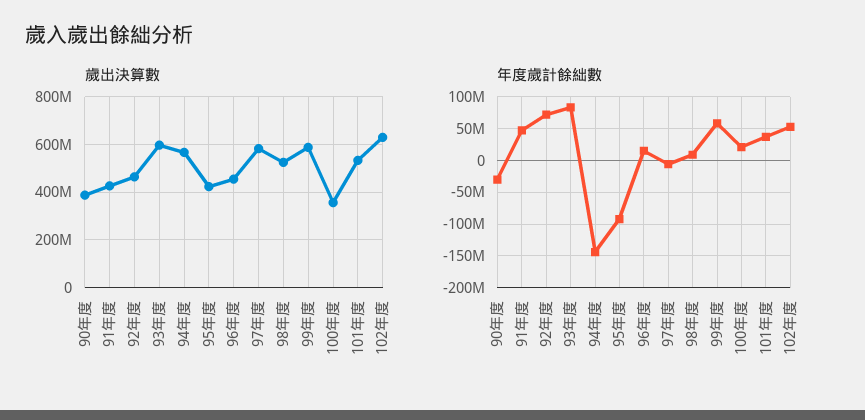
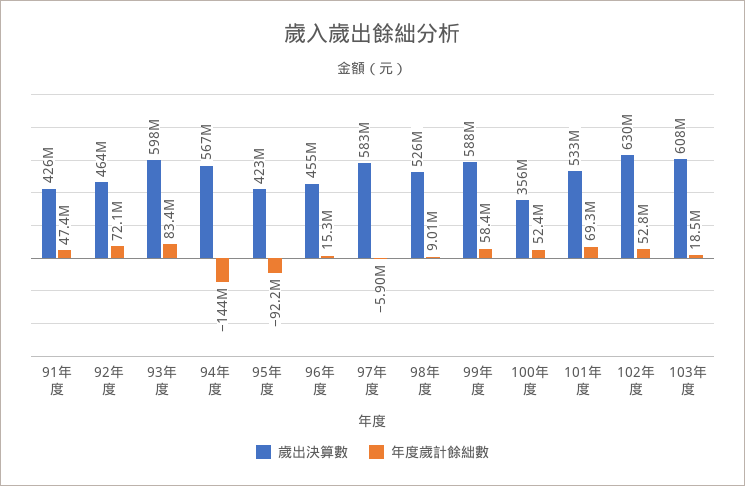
歲出決算數, 90年度: 400000000 -> none
年度歲計餘絀數, 90年度: -30000000 -> none
年度歲計餘絀數, 100年度: 20000000 -> 52400000
年度歲計餘絀數, 101年度: 40000000 -> 69300000
歲出決算數, 103年度: none -> 608000000
年度歲計餘絀數, 103年度: none -> 18500000

